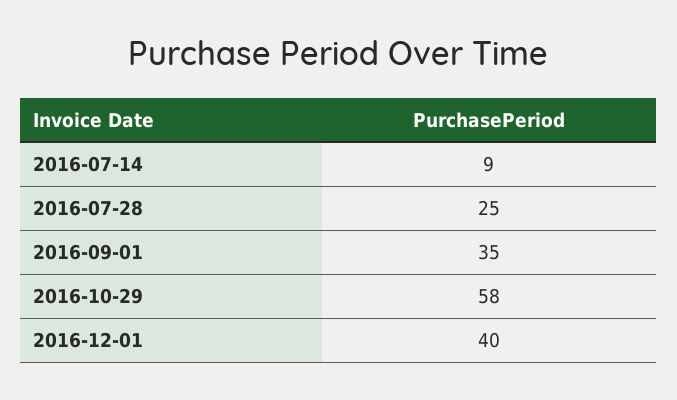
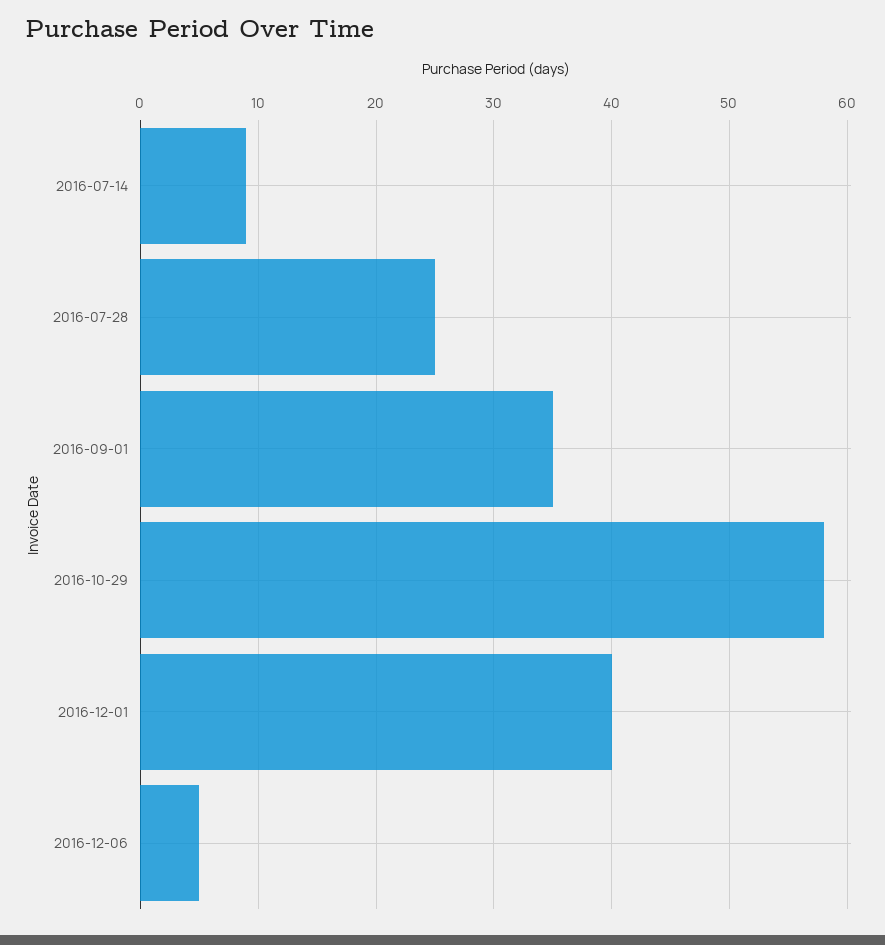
2016-12-06: none -> 5

